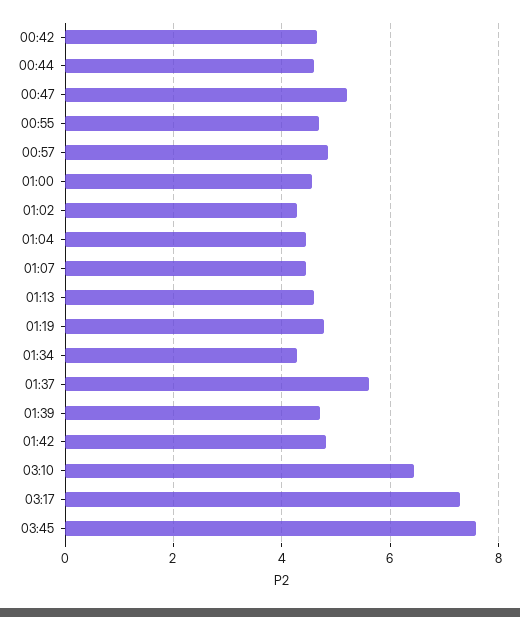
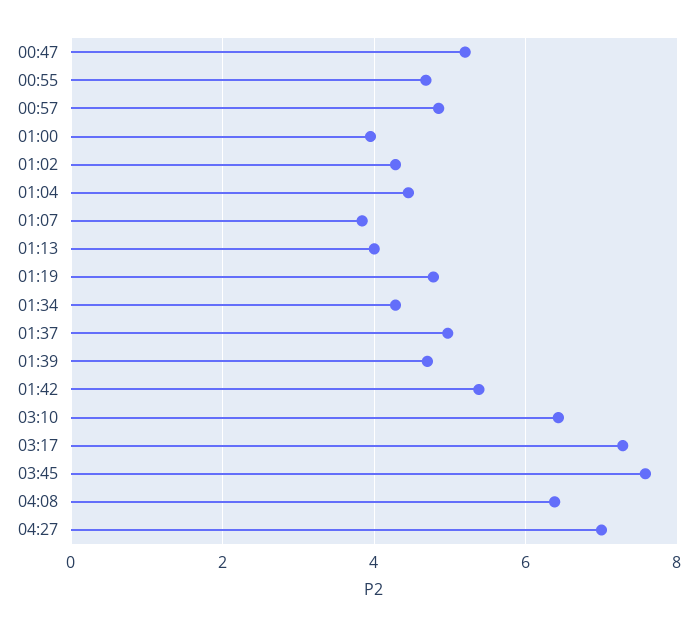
00:42: 4.6 -> none
00:44: 4.6 -> none
01:00: 4.6 -> 4
01:07: 4.4 -> 3.8
01:13: 4.6 -> 4
01:37: 5.6 -> 5
01:42: 4.8 -> 5.4
04:08: none -> 6.4
04:27: none -> 7

